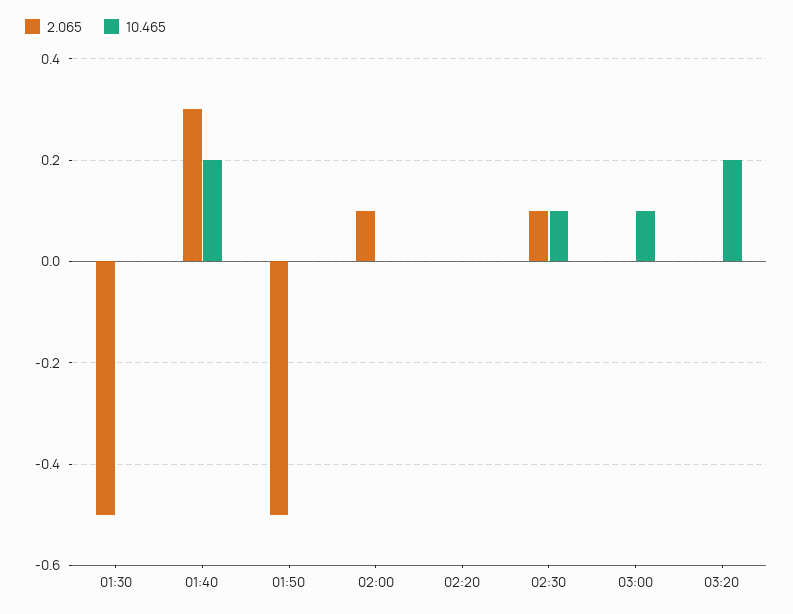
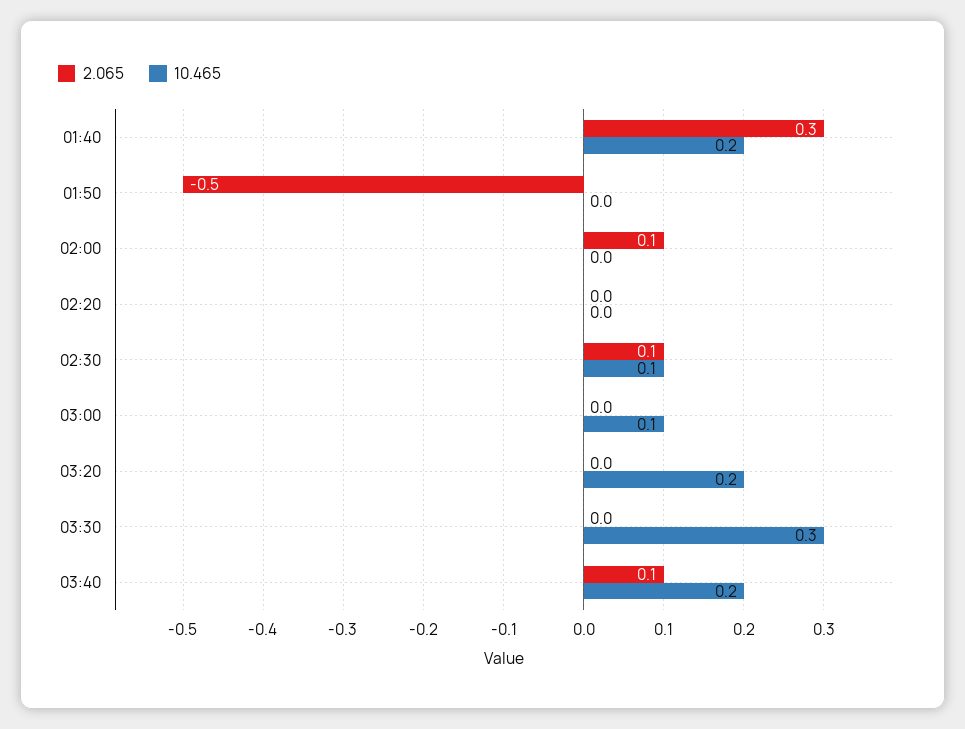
2.065, 01:30: -0.5 -> none
10.465, 01:30: 0 -> none
2.065, 03:30: none -> 0
10.465, 03:30: none -> 0.3
2.065, 03:40: none -> 0.1
10.465, 03:40: none -> 0.2

